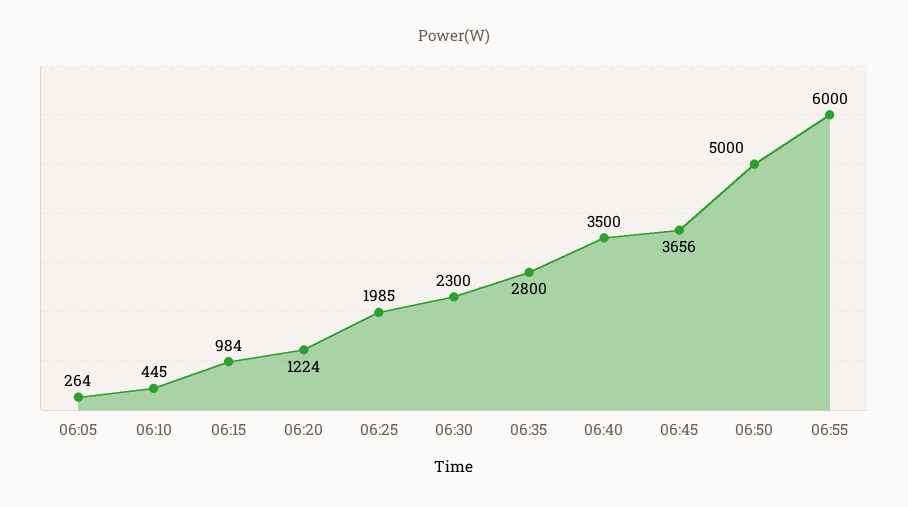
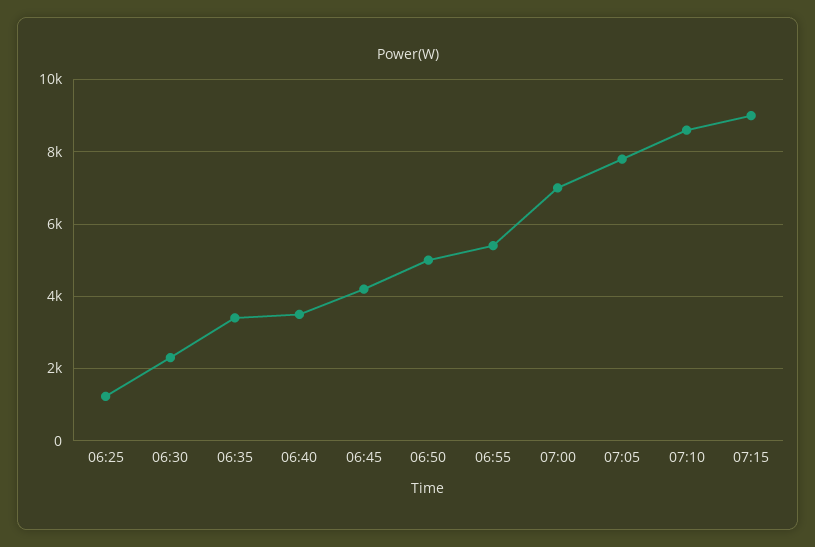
06:05: 264 -> none
06:10: 445 -> none
06:15: 984 -> none
06:20: 1224 -> none
06:25: 1985 -> 1200
06:35: 2800 -> 3400
06:45: 3656 -> 4200
06:55: 6000 -> 5400
07:00: none -> 7000
07:05: none -> 7800
07:10: none -> 8600
07:15: none -> 9000

